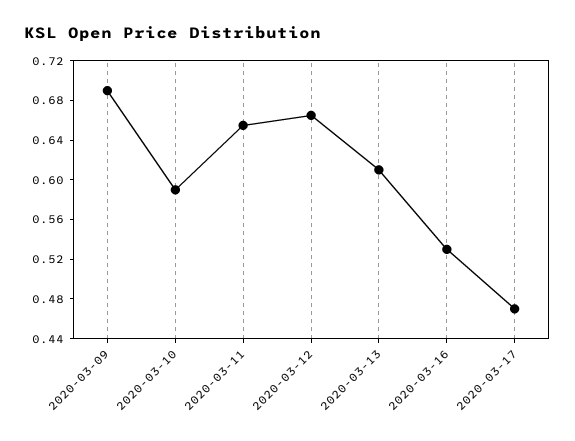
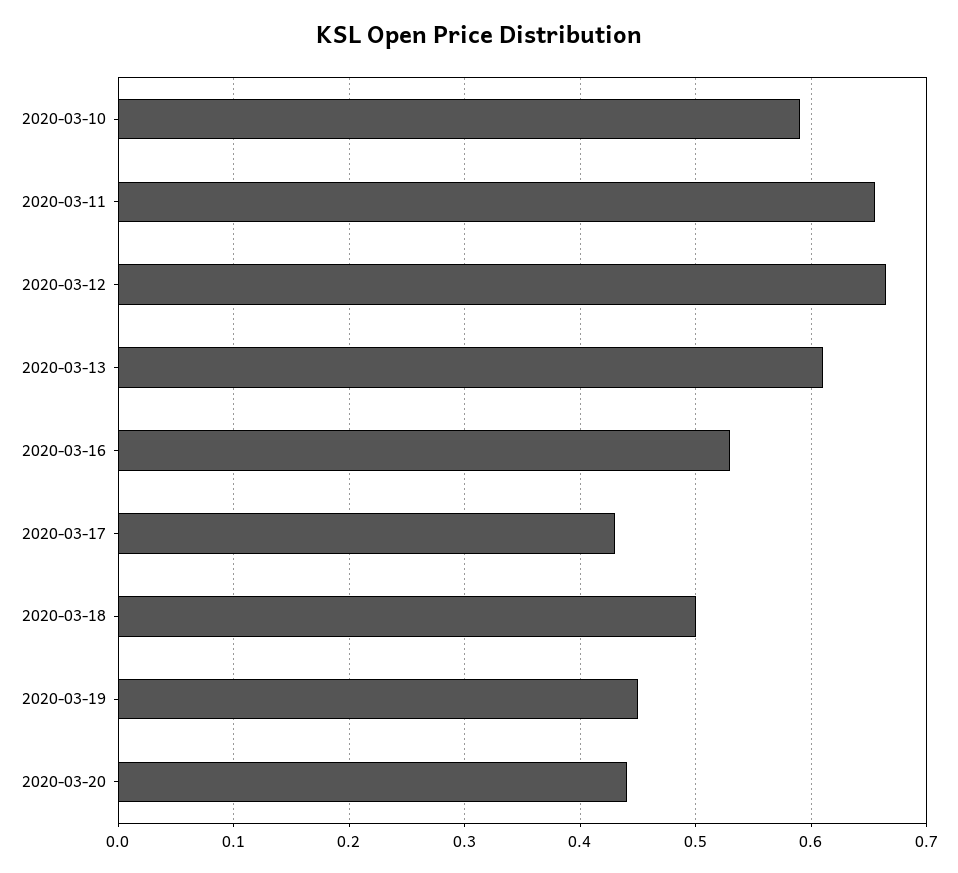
2020-03-09: 0.69 -> none
2020-03-17: 0.47 -> 0.43
2020-03-18: none -> 0.5
2020-03-19: none -> 0.45
2020-03-20: none -> 0.44

